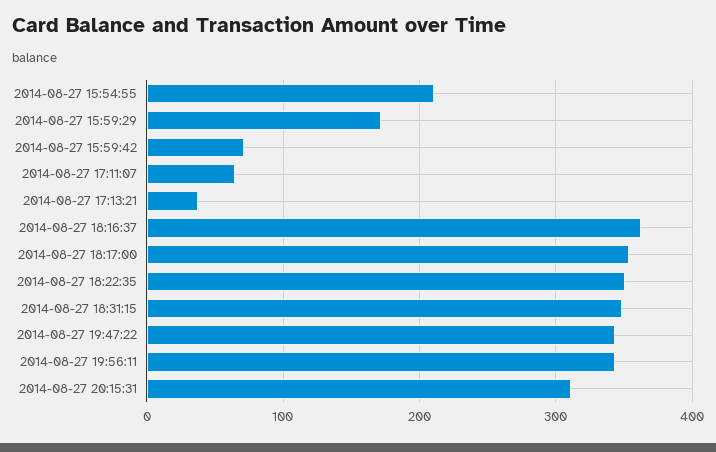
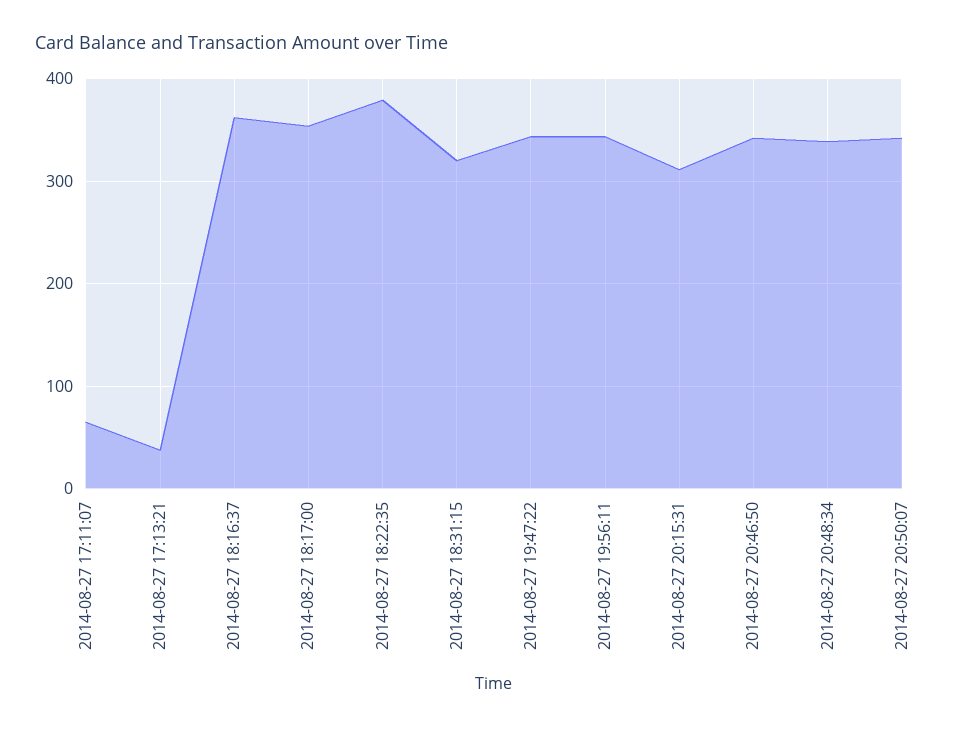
2014-08-27 15:54:55: 210 -> none
2014-08-27 15:59:29: 170 -> none
2014-08-27 15:59:42: 70 -> none
2014-08-27 18:22:35: 350 -> 380
2014-08-27 18:31:15: 350 -> 320
2014-08-27 20:46:50: none -> 340
2014-08-27 20:48:34: none -> 340
2014-08-27 20:50:07: none -> 340

